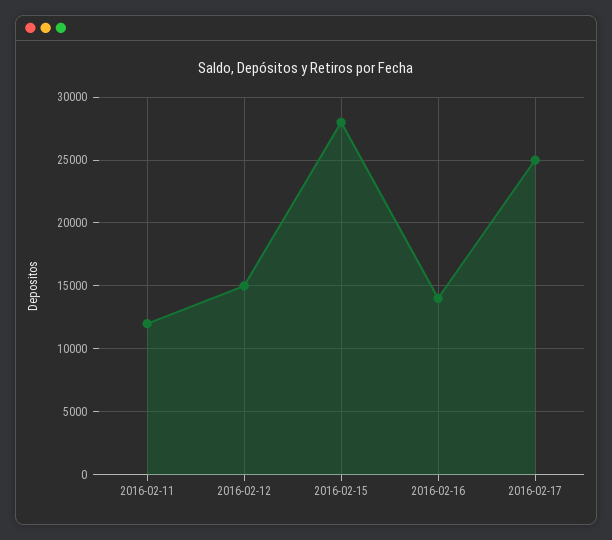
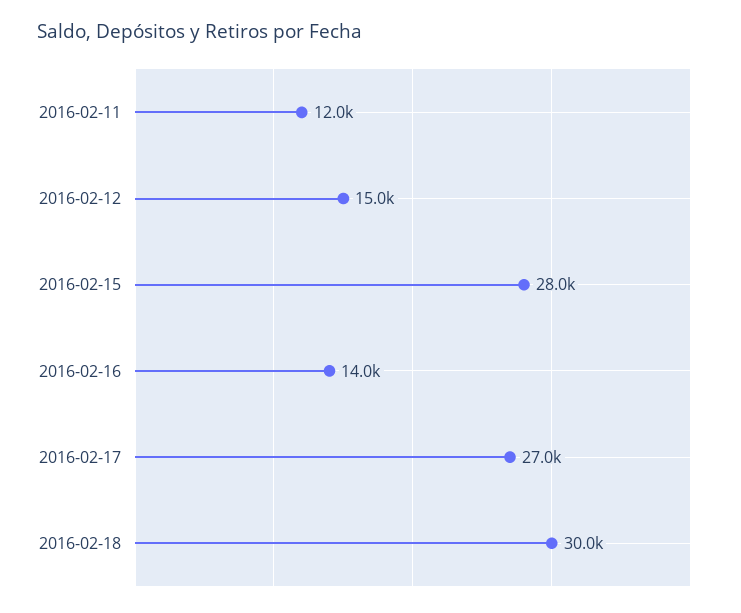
2016-02-17: 25000 -> 27000
2016-02-18: none -> 30000

